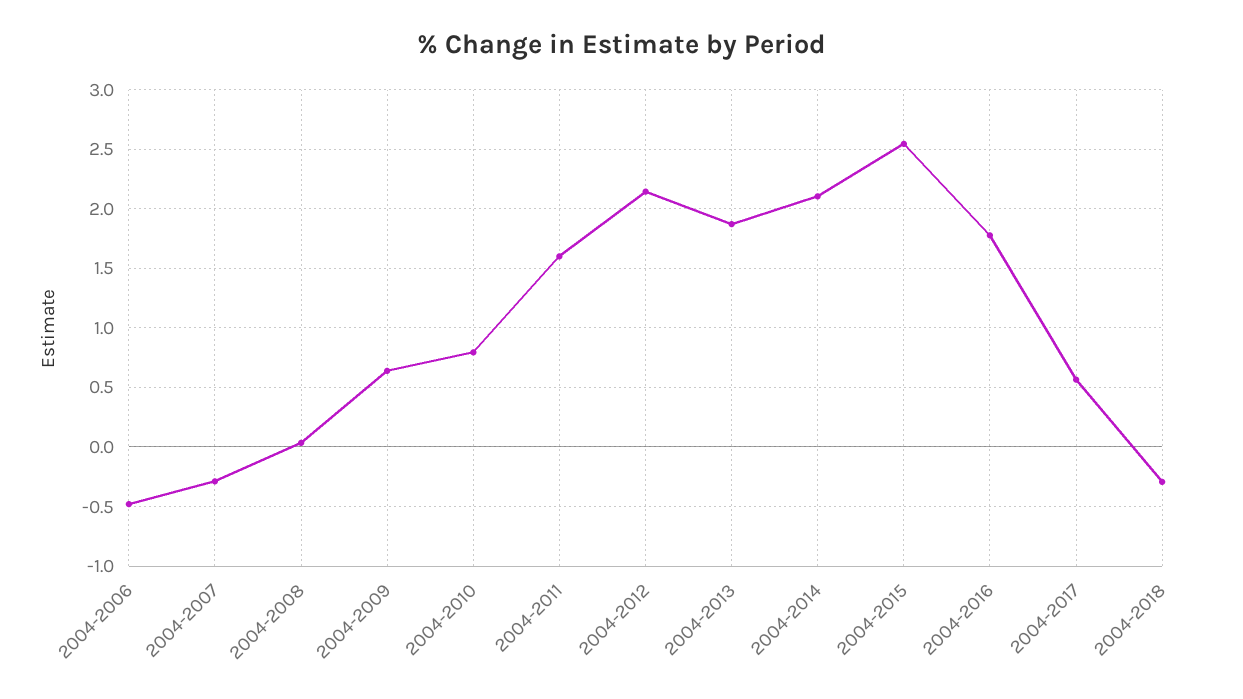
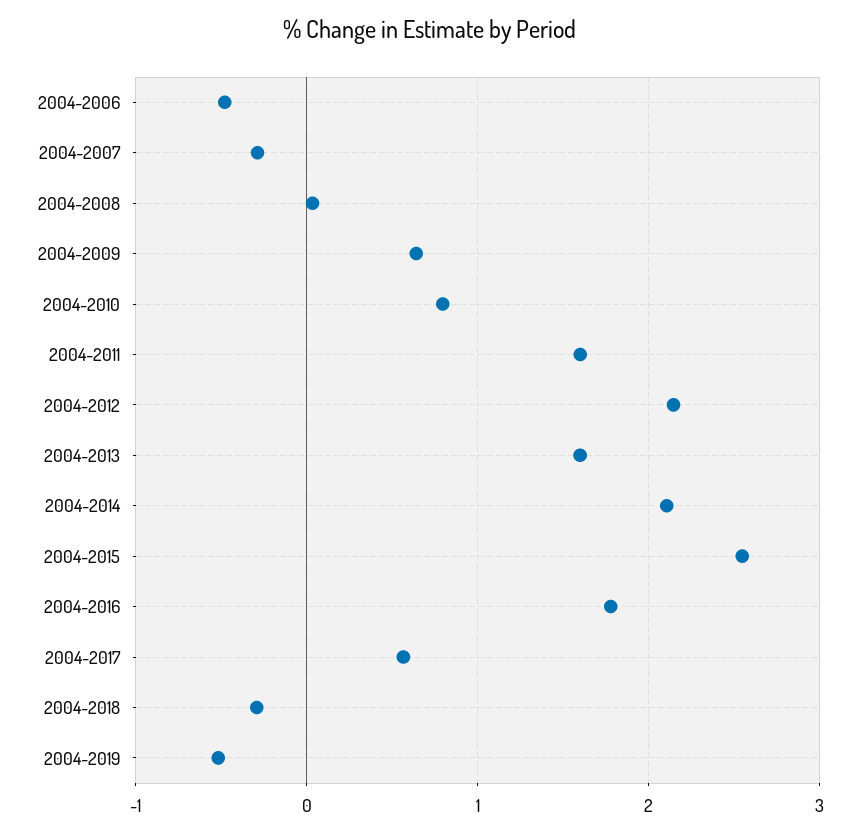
2004-2013: 1.9 -> 1.6
2004-2019: none -> -0.5

